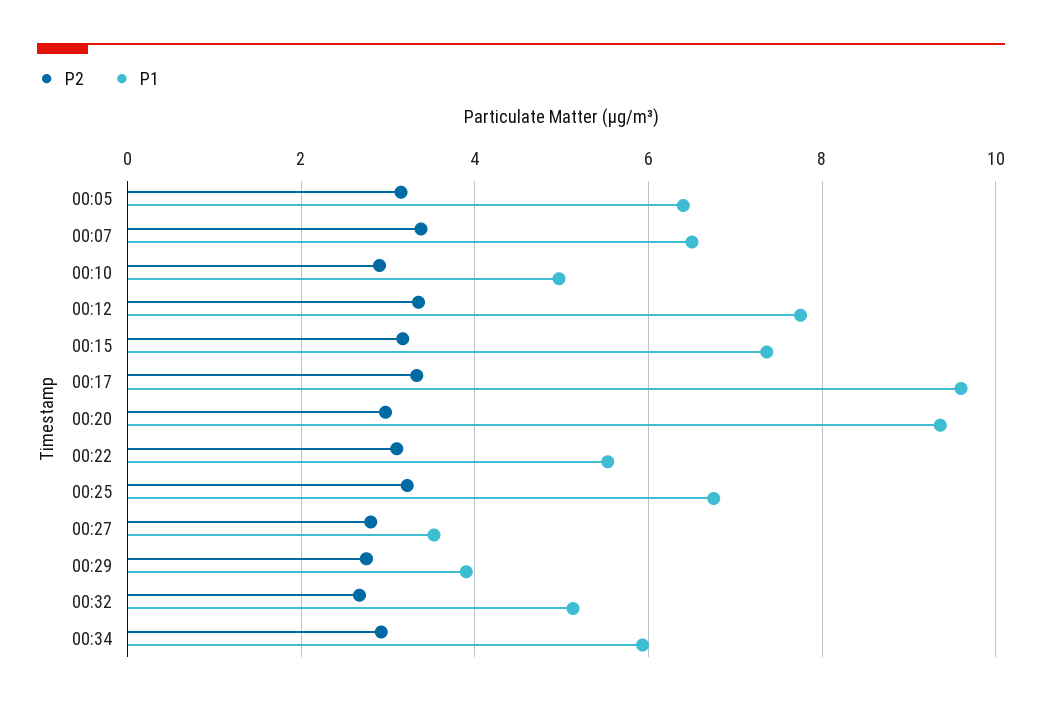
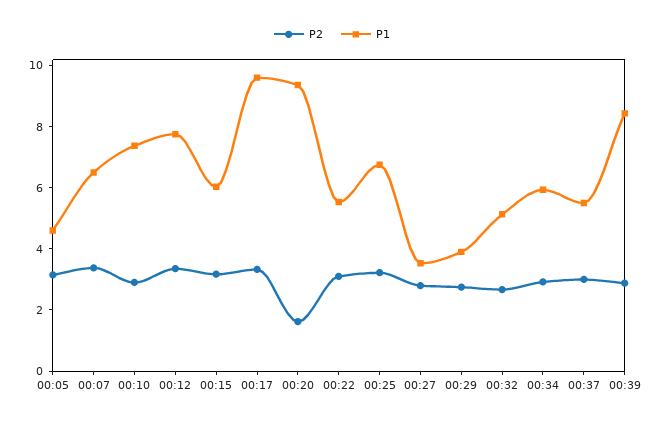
P1, 00:05: 6.4 -> 4.5
P1, 00:10: 5 -> 7.5
P1, 00:15: 7.4 -> 6
P2, 00:20: 3 -> 1.5
P2, 00:37: none -> 3
P1, 00:37: none -> 5.5
P2, 00:39: none -> 3
P1, 00:39: none -> 8.5

